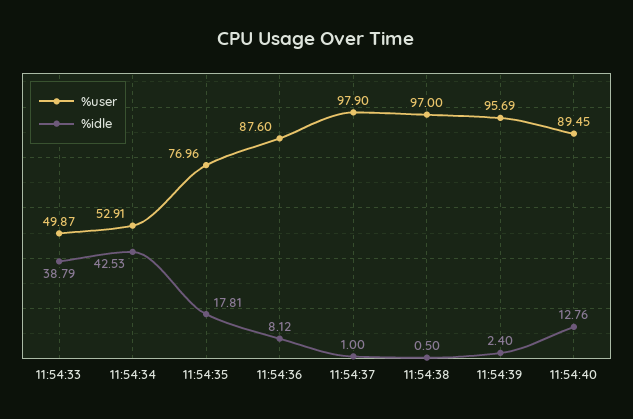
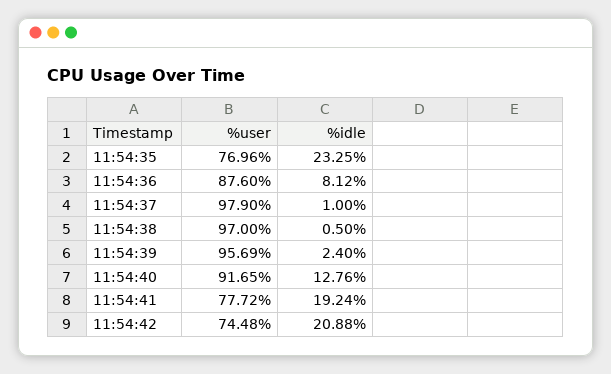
%user, 11:54:33: 49.87 -> none
%idle, 11:54:33: 38.79 -> none
%user, 11:54:34: 52.91 -> none
%idle, 11:54:34: 42.53 -> none
%idle, 11:54:35: 17.81 -> 23.25
%user, 11:54:40: 89.45 -> 91.65
%user, 11:54:41: none -> 77.72
%idle, 11:54:41: none -> 19.24
%user, 11:54:42: none -> 74.48
%idle, 11:54:42: none -> 20.88

